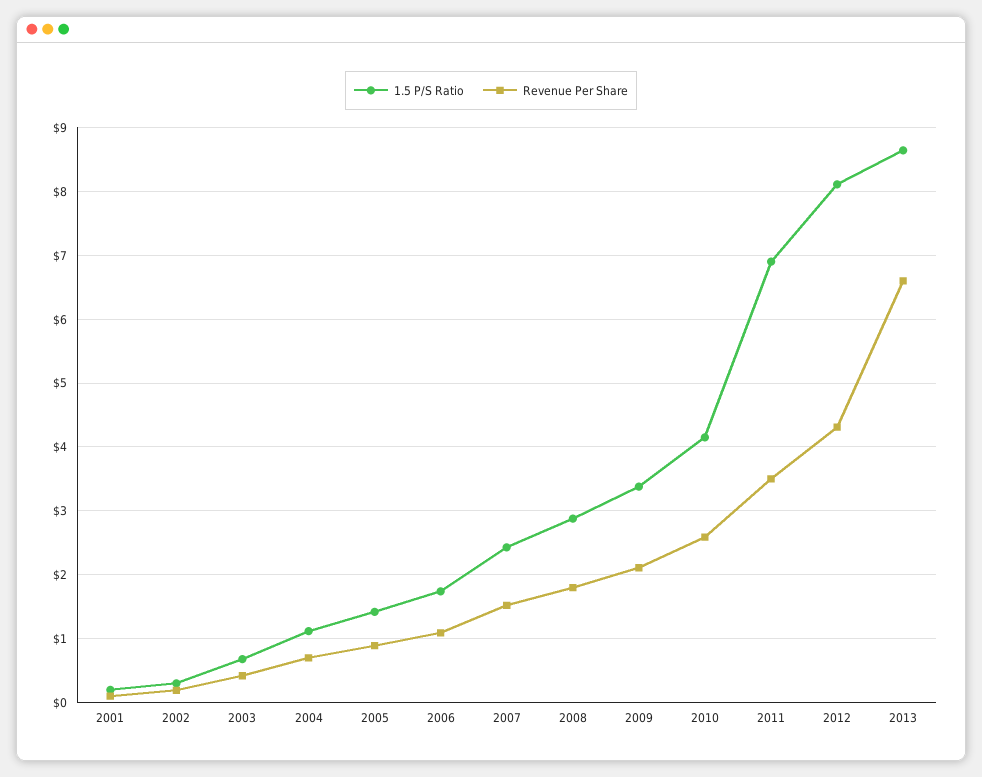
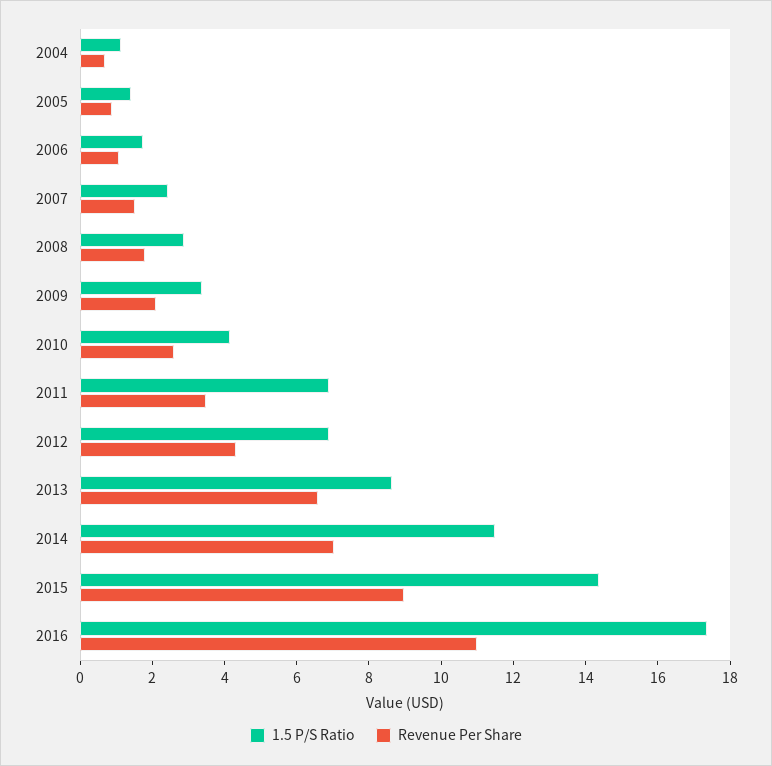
1.5 P/S Ratio, 2001: 0.2 -> none
Revenue Per Share, 2001: 0.1 -> none
1.5 P/S Ratio, 2002: 0.3 -> none
Revenue Per Share, 2002: 0.2 -> none
1.5 P/S Ratio, 2003: 0.7 -> none
Revenue Per Share, 2003: 0.4 -> none
1.5 P/S Ratio, 2012: 8.1 -> 7
1.5 P/S Ratio, 2014: none -> 11.5
Revenue Per Share, 2014: none -> 7
1.5 P/S Ratio, 2015: none -> 14.5
Revenue Per Share, 2015: none -> 9
1.5 P/S Ratio, 2016: none -> 17.5
Revenue Per Share, 2016: none -> 11

